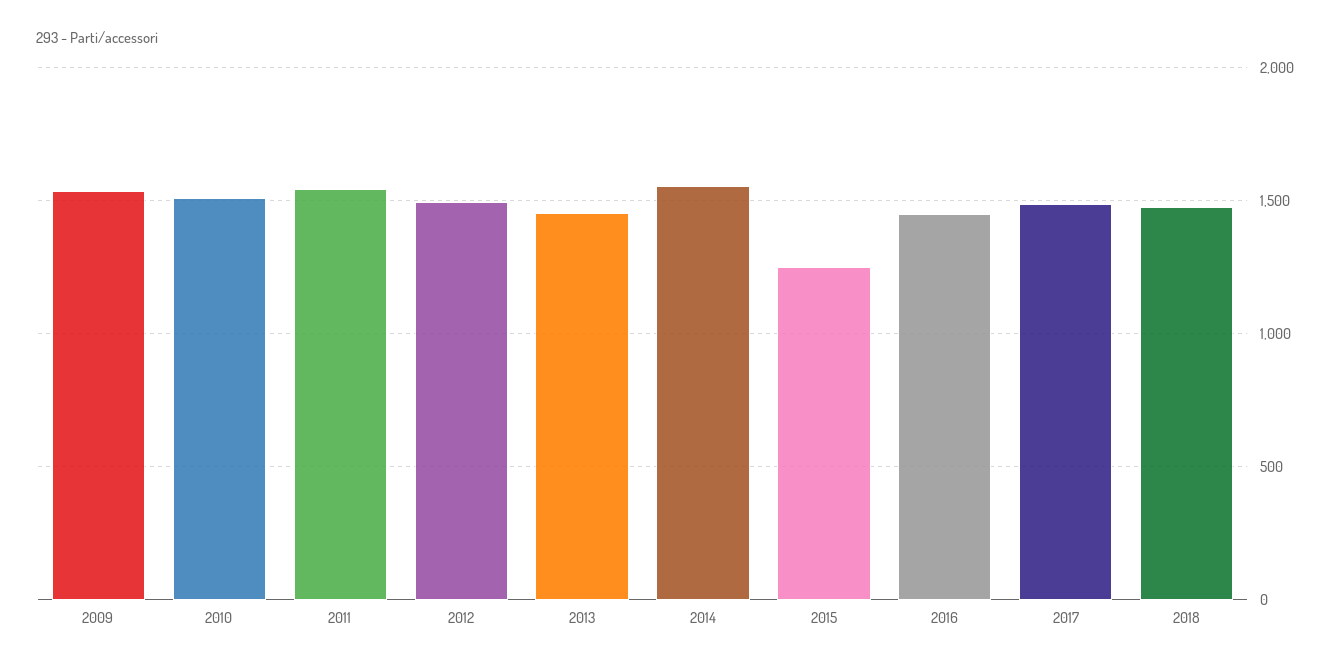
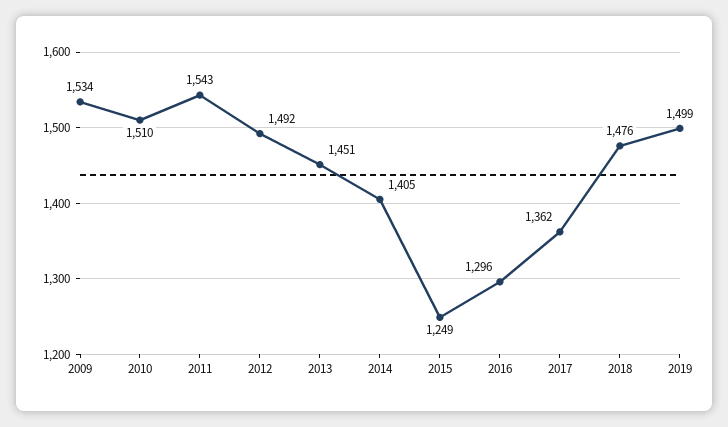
2014: 1550 -> 1405
2016: 1450 -> 1296
2017: 1500 -> 1362
2019: none -> 1499

